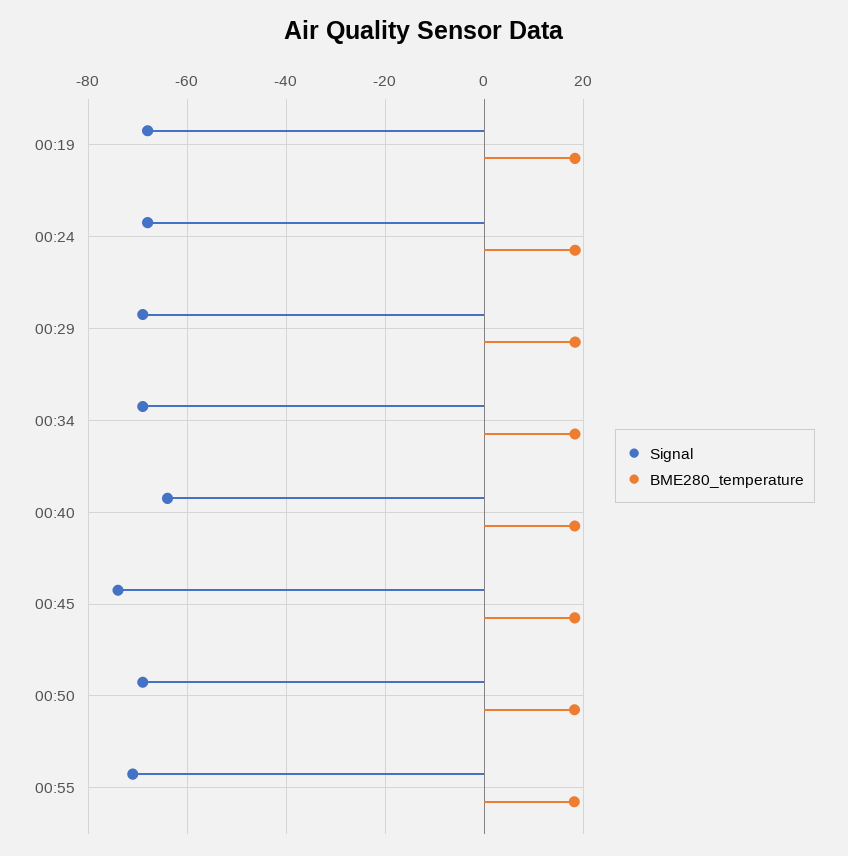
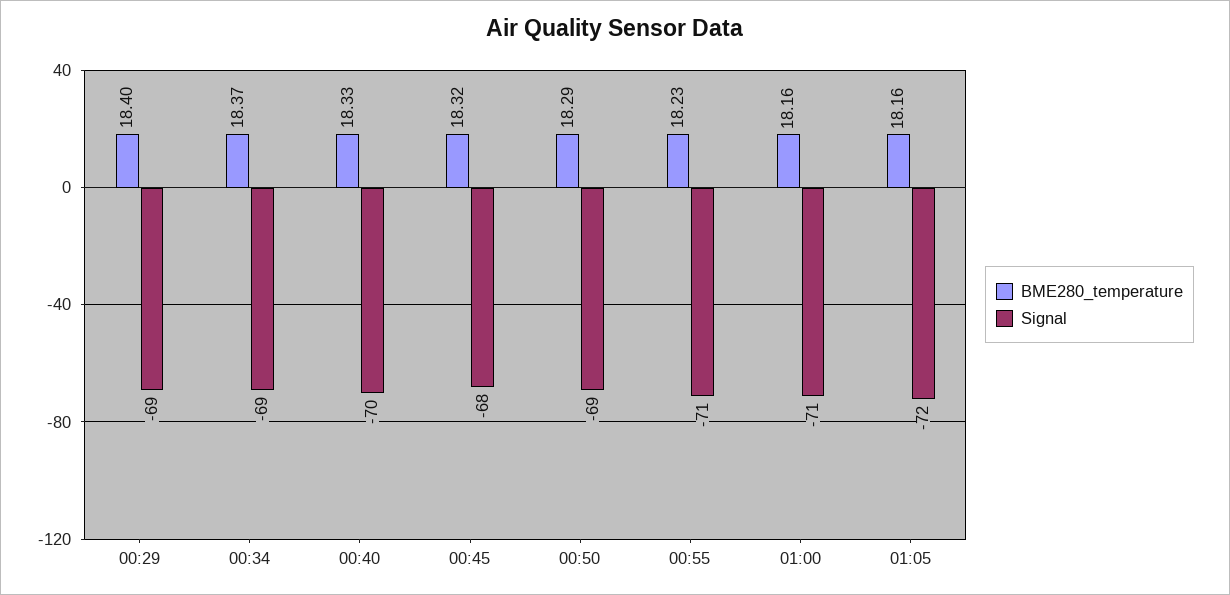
Signal, 00:19: -68 -> none
BME280_temperature, 00:19: 18 -> none
Signal, 00:24: -68 -> none
BME280_temperature, 00:24: 18 -> none
Signal, 00:40: -64 -> -70
Signal, 00:45: -74 -> -68
BME280_temperature, 01:00: none -> 18.16
Signal, 01:00: none -> -71
BME280_temperature, 01:05: none -> 18.16
Signal, 01:05: none -> -72

